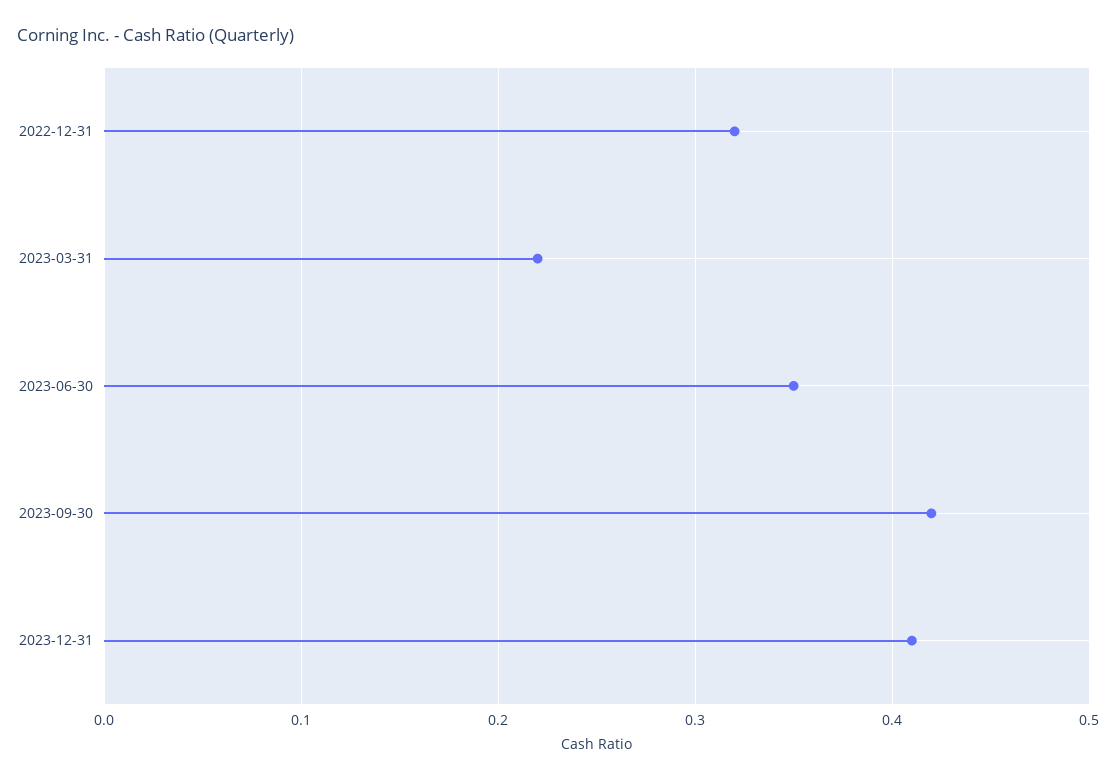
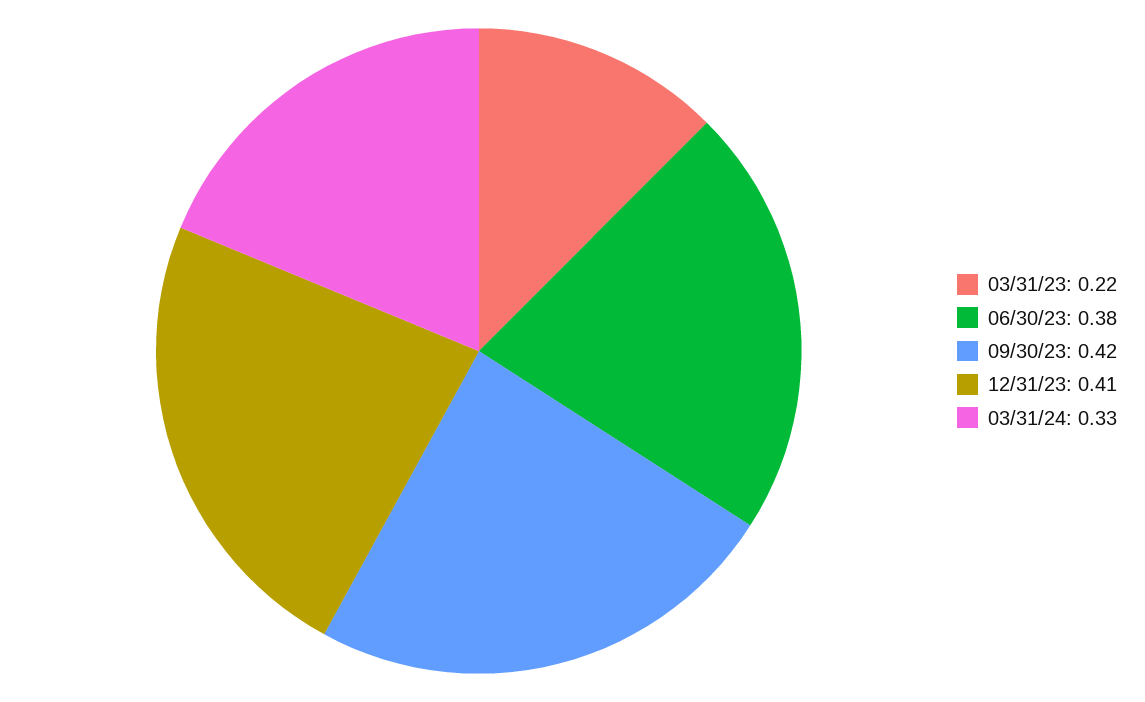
2022-12-31: 0.32 -> none
2023-06-30: 0.35 -> 0.38
03/31/24: none -> 0.33

